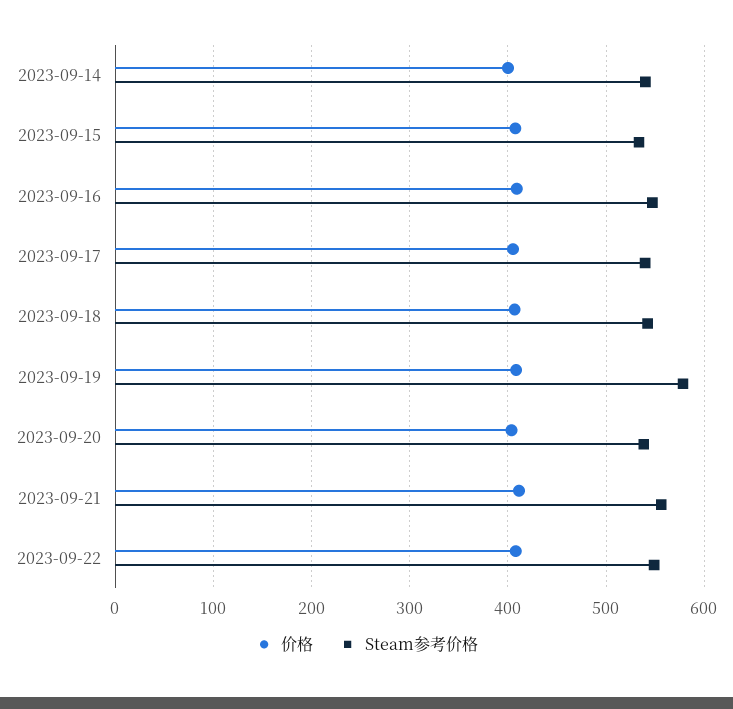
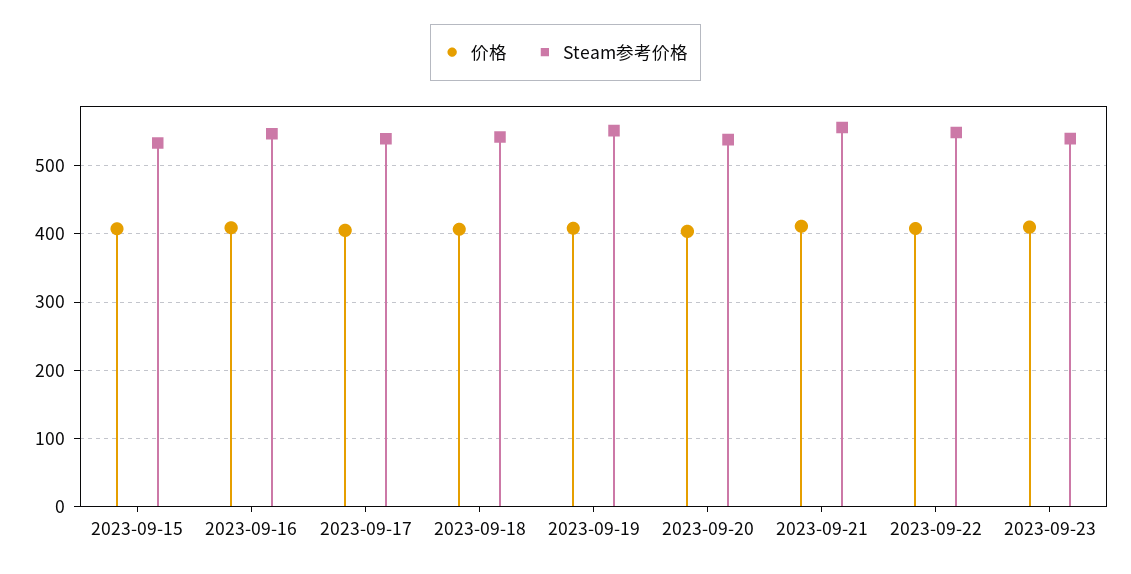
价格, 2023-09-14: 400 -> none
Steam参考价格, 2023-09-14: 540 -> none
Steam参考价格, 2023-09-19: 580 -> 550
价格, 2023-09-23: none -> 410
Steam参考价格, 2023-09-23: none -> 540

